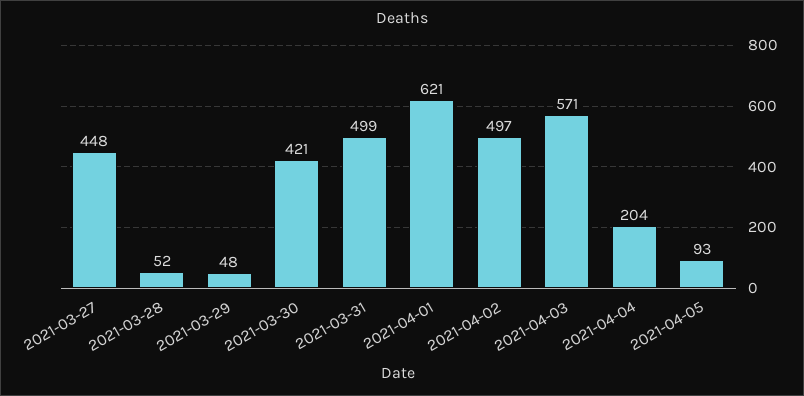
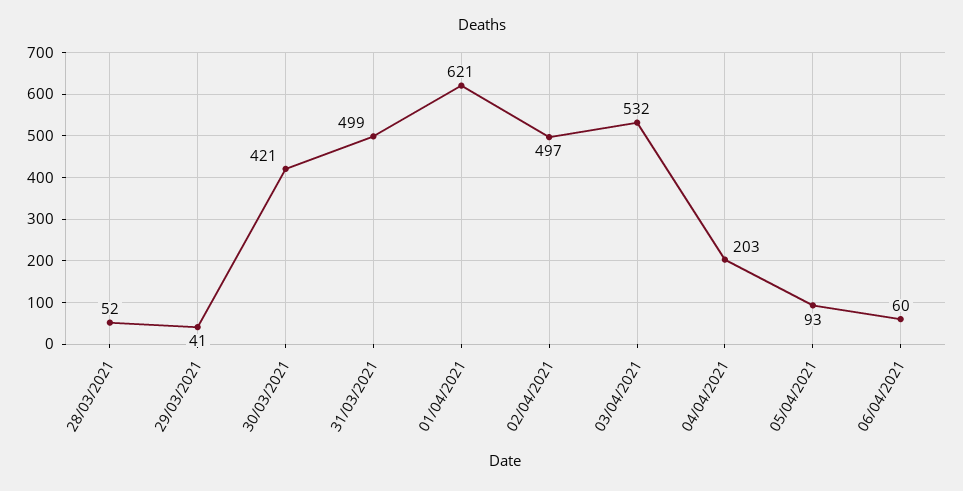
2021-03-27: 448 -> none
2021-03-29: 48 -> 41
2021-04-03: 571 -> 532
2021-04-04: 204 -> 203
06/04/2021: none -> 60

